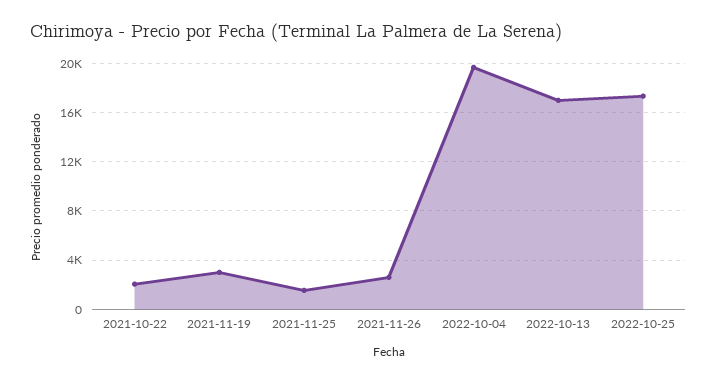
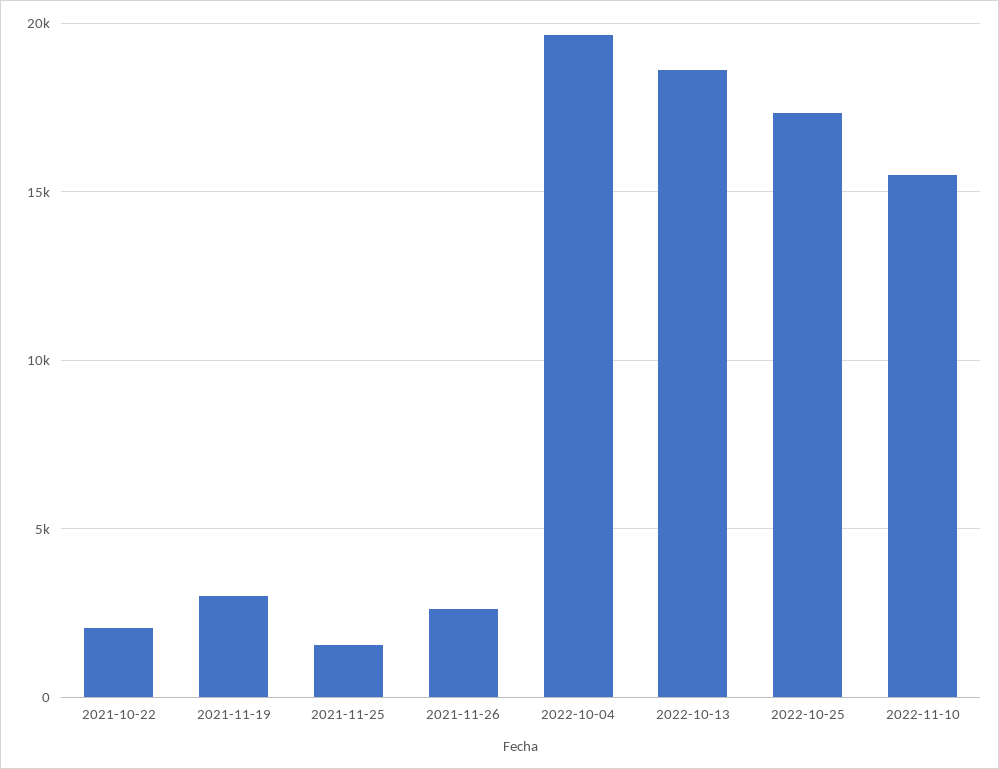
2022-10-13: 17000 -> 18500
2022-11-10: none -> 15500

